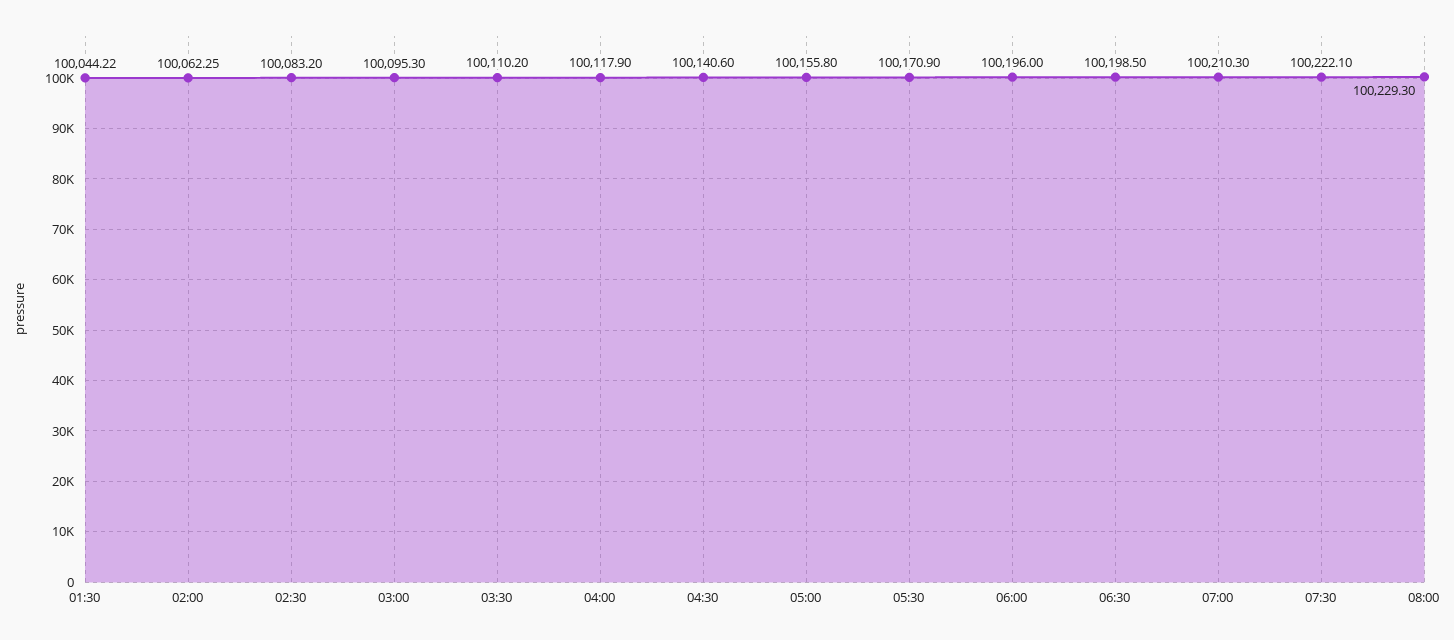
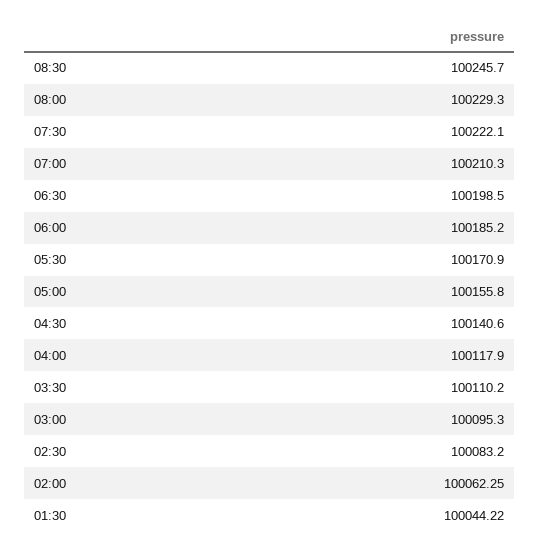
06:00: 100196 -> 100185.2
08:30: none -> 100245.7

